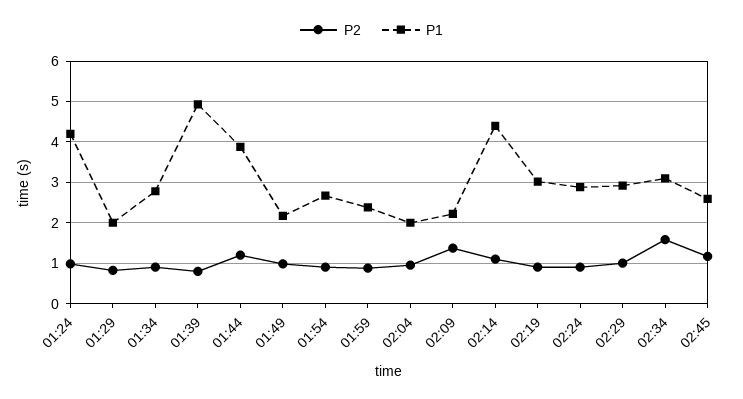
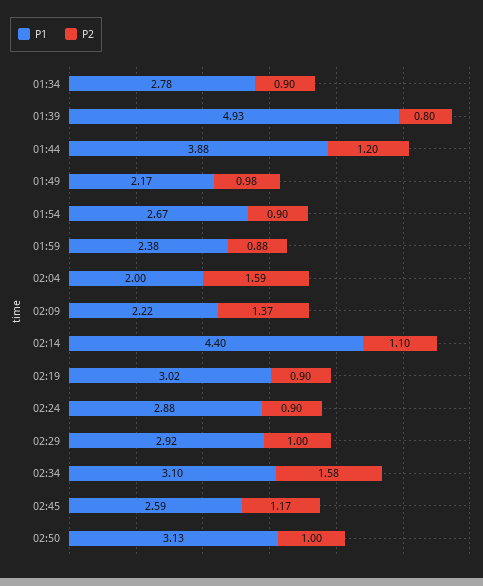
P2, 01:24: 1 -> none
P1, 01:24: 4.2 -> none
P2, 01:29: 0.8 -> none
P1, 01:29: 2 -> none
P2, 02:04: 1 -> 1.59
P1, 02:50: none -> 3.13
P2, 02:50: none -> 1

